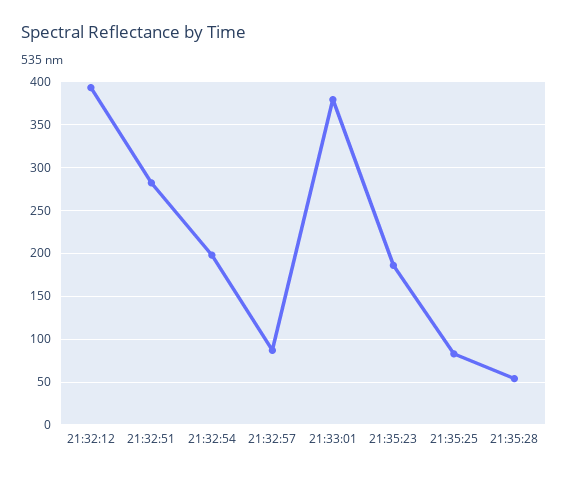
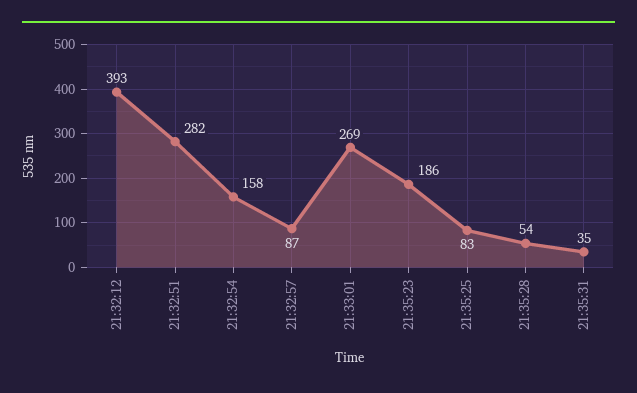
21:32:54: 200 -> 158
21:33:01: 380 -> 269
21:35:31: none -> 35

